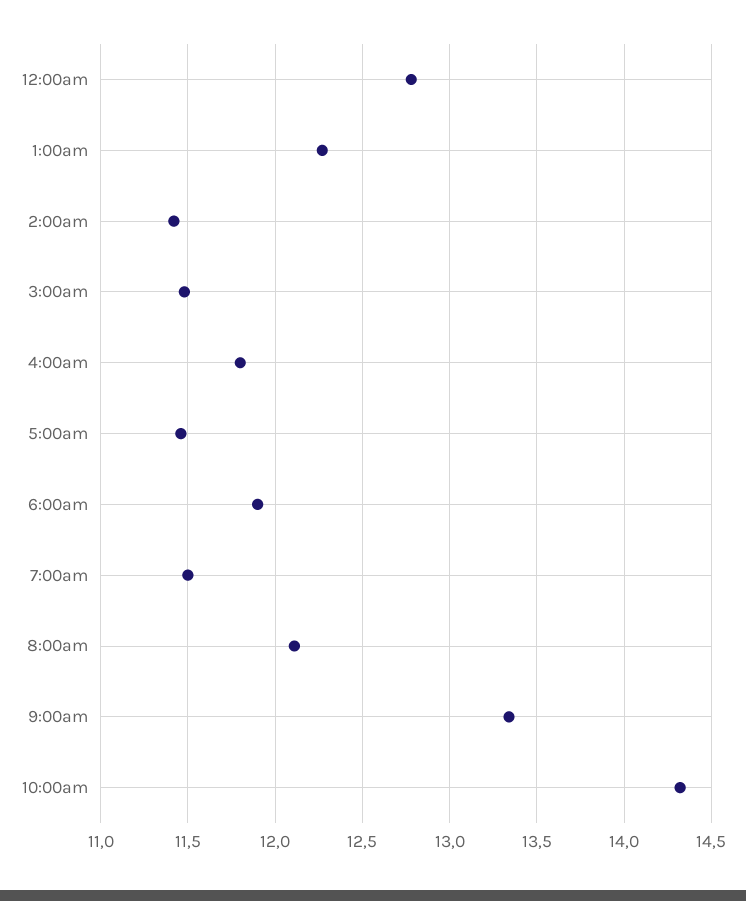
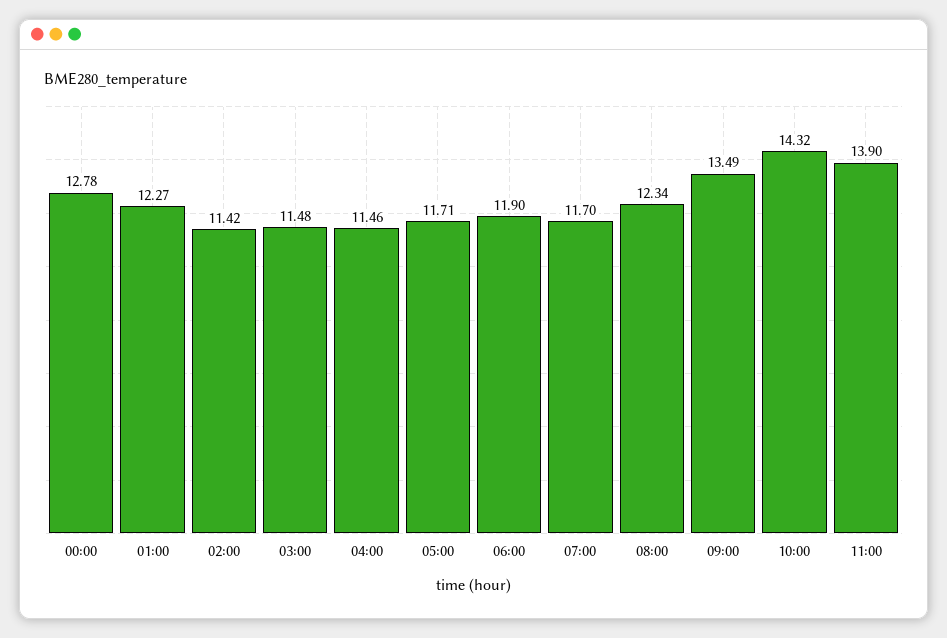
4:00am: 11.8 -> 11.46
5:00am: 11.45 -> 11.71
7:00am: 11.5 -> 11.7
8:00am: 12.1 -> 12.34
9:00am: 13.35 -> 13.49
11:00: none -> 13.9

